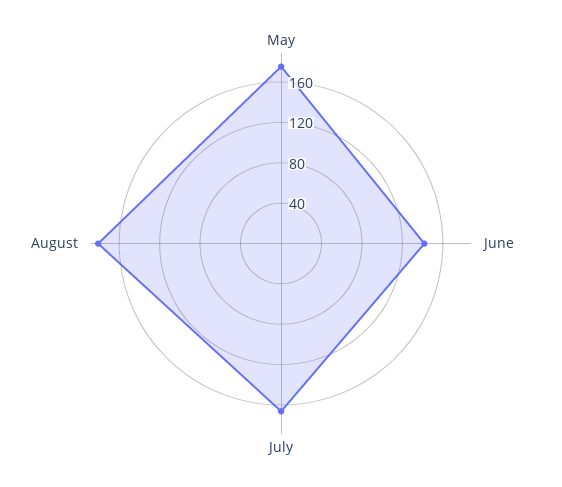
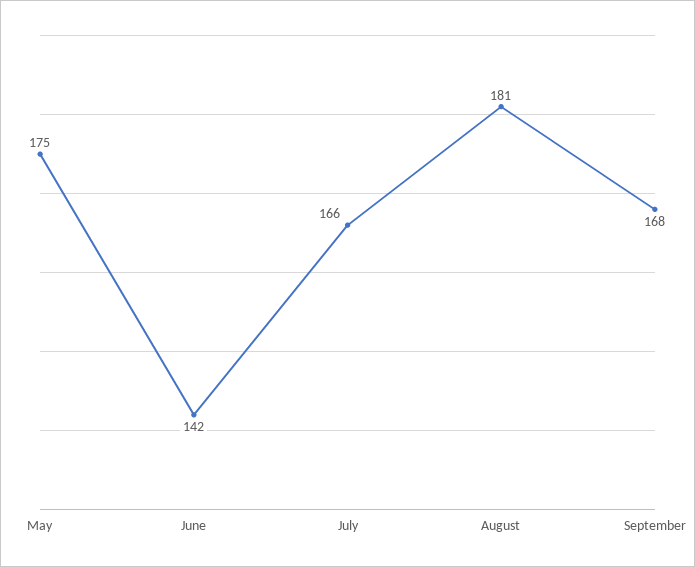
September: none -> 168

